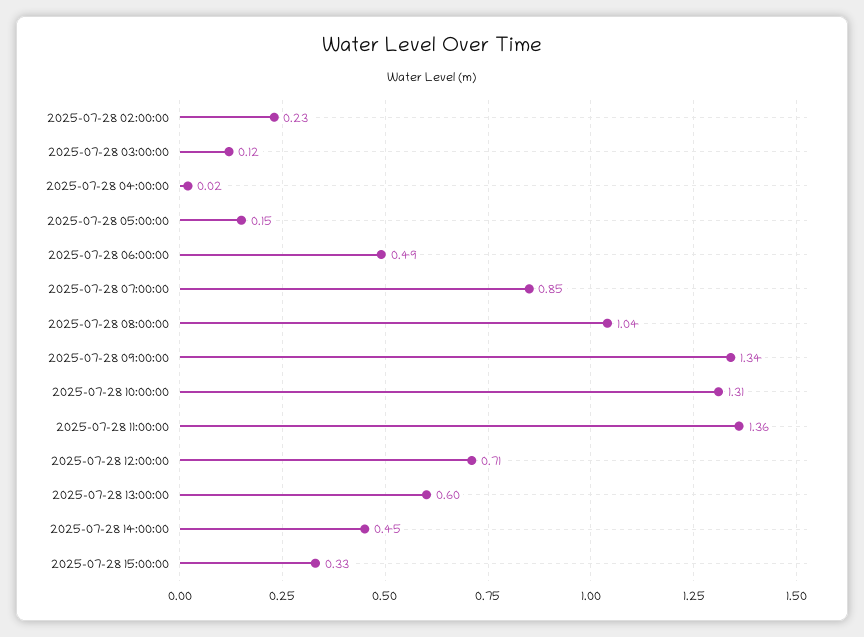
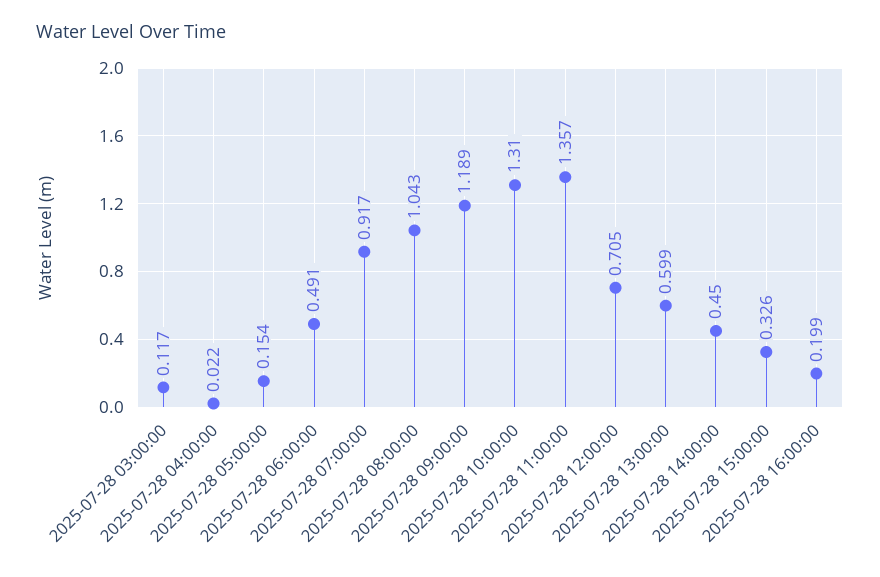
2025-07-28 02:00:00: 0.23 -> none
2025-07-28 07:00:00: 0.85 -> 0.917
2025-07-28 09:00:00: 1.34 -> 1.189
2025-07-28 16:00:00: none -> 0.199

